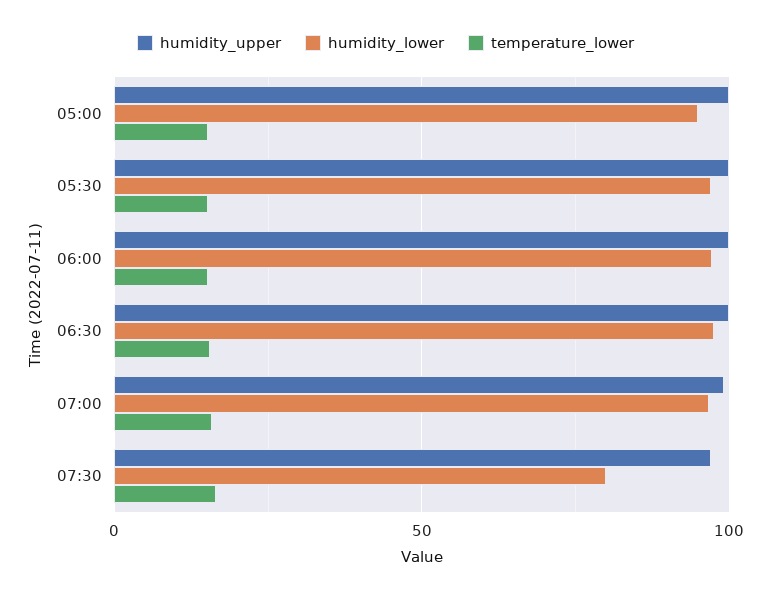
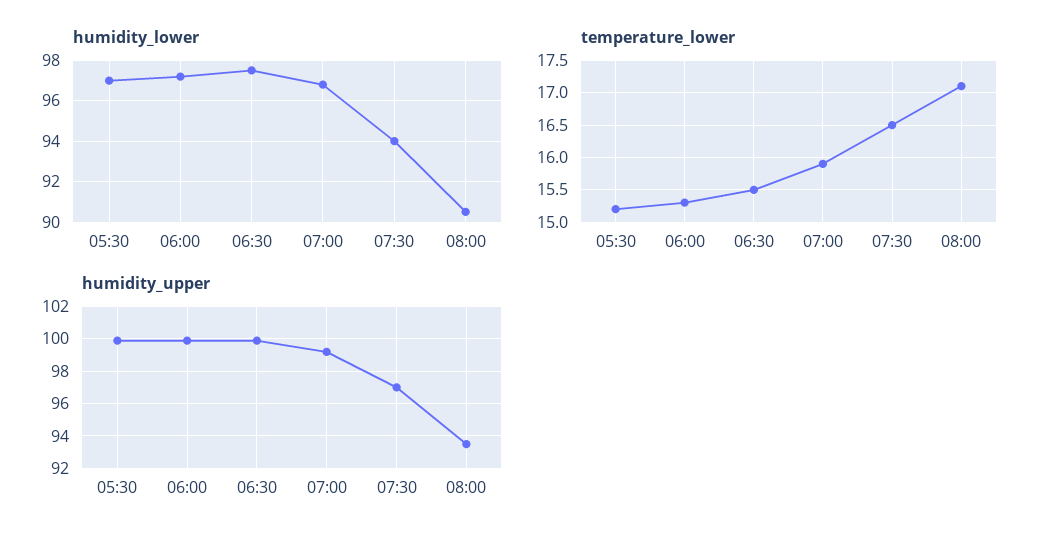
humidity_upper, 05:00: 100 -> none
humidity_lower, 05:00: 95 -> none
temperature_lower, 05:00: 15 -> none
humidity_lower, 07:30: 80 -> 94
humidity_lower, 08:00: none -> 90.5
temperature_lower, 08:00: none -> 17.1
humidity_upper, 08:00: none -> 93.5

